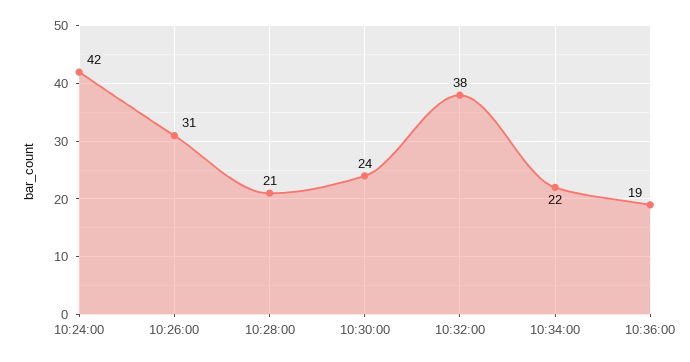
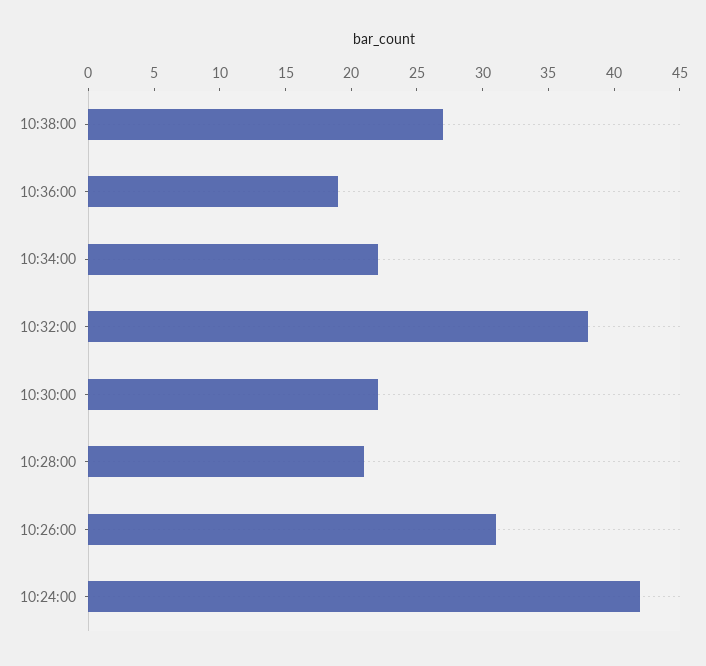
10:30:00: 24 -> 22
10:38:00: none -> 27

